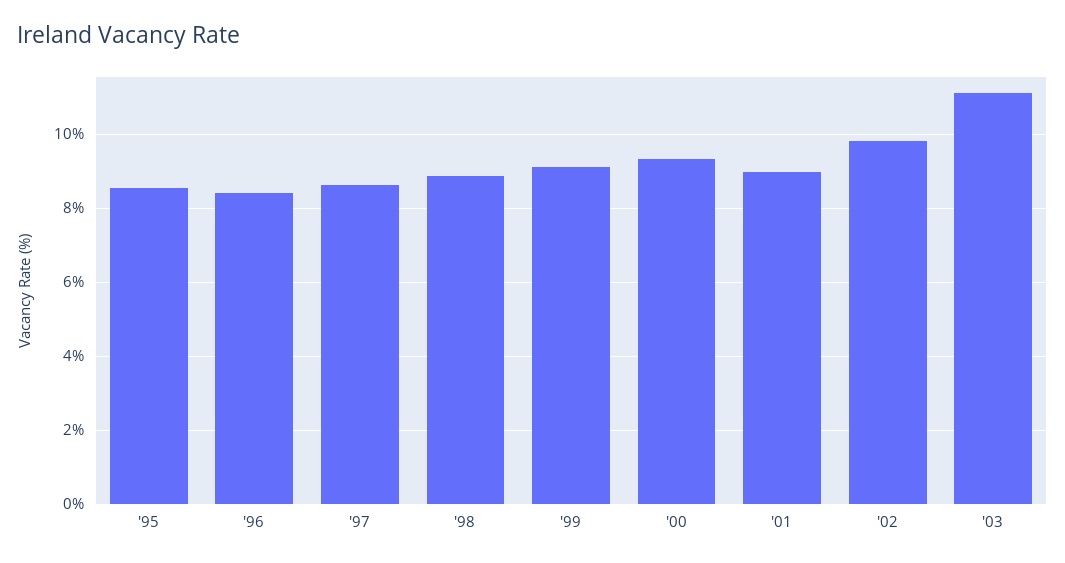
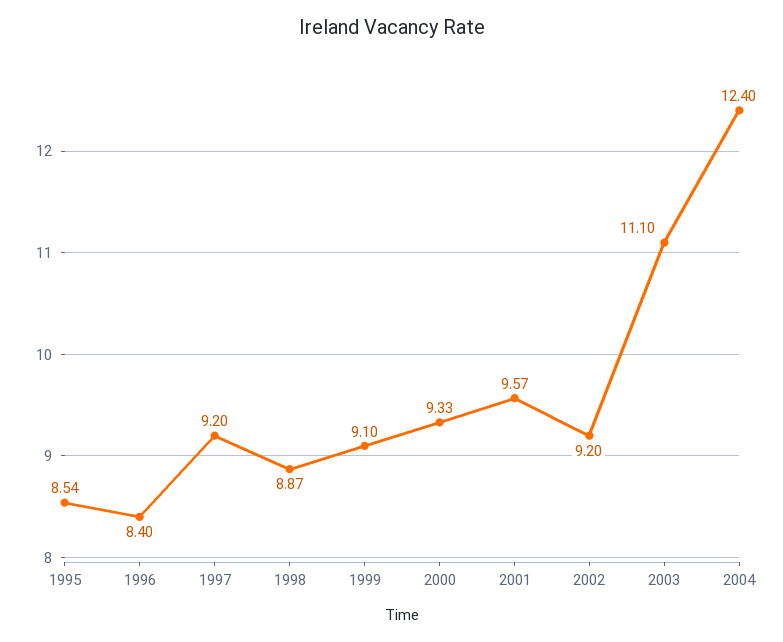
'97: 8.6 -> 9.2
'01: 9 -> 9.57
'02: 9.8 -> 9.2
2004: none -> 12.4

